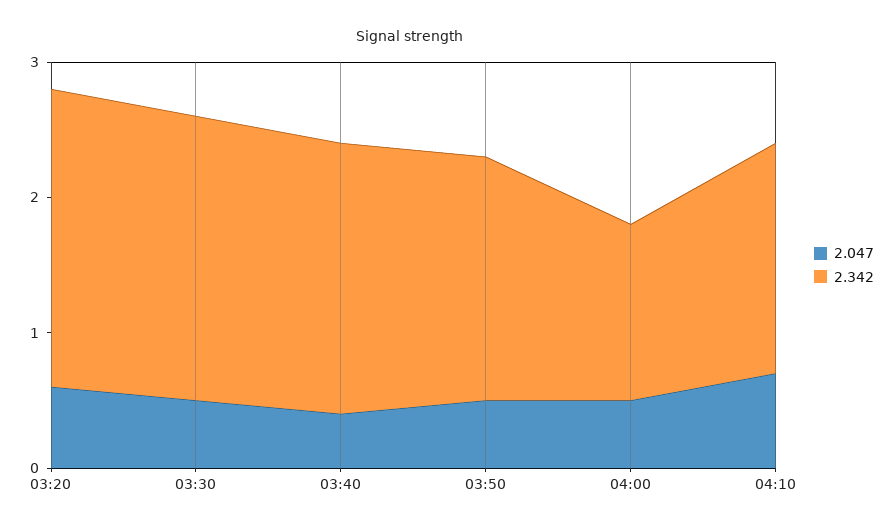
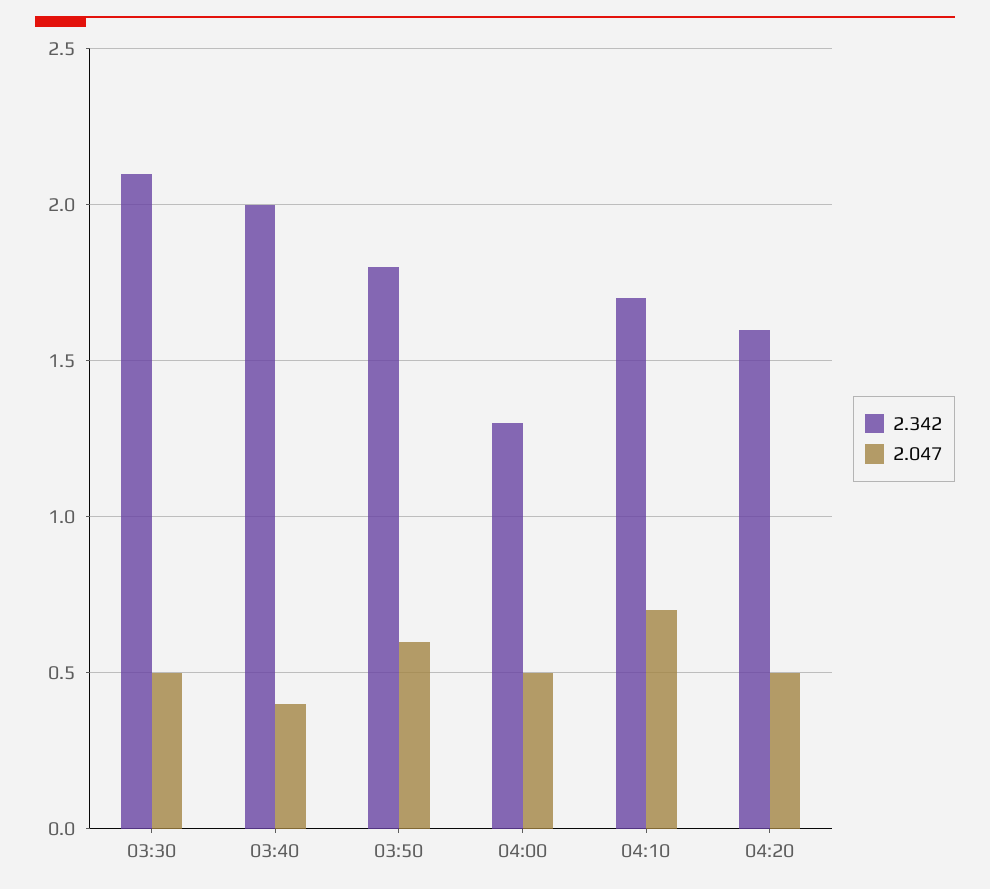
2.047, 03:20: 0.6 -> none
2.342, 03:20: 2.2 -> none
2.047, 03:50: 0.5 -> 0.6
2.342, 04:20: none -> 1.6
2.047, 04:20: none -> 0.5

